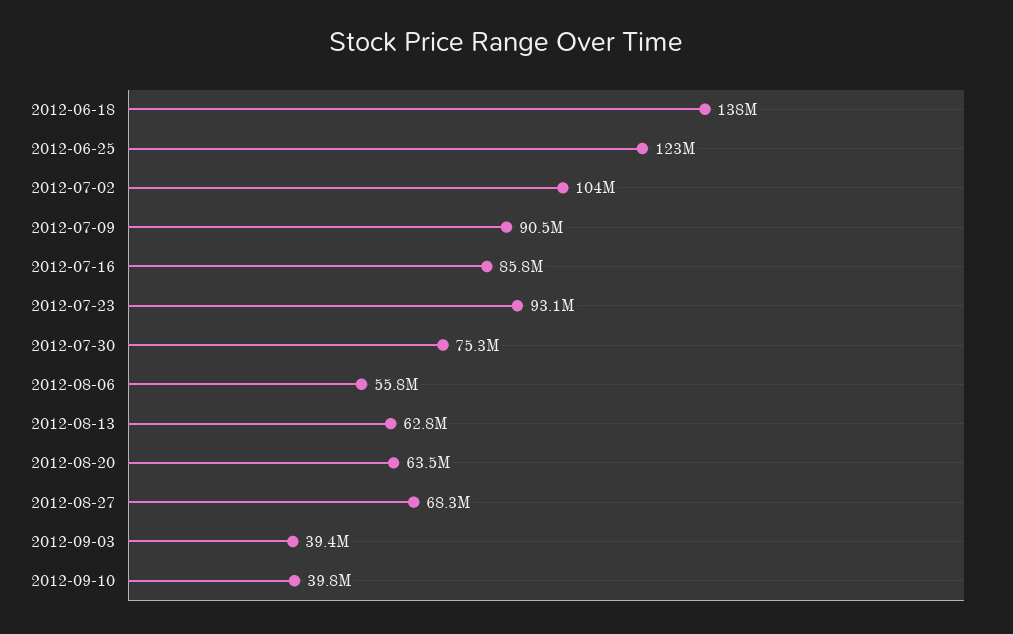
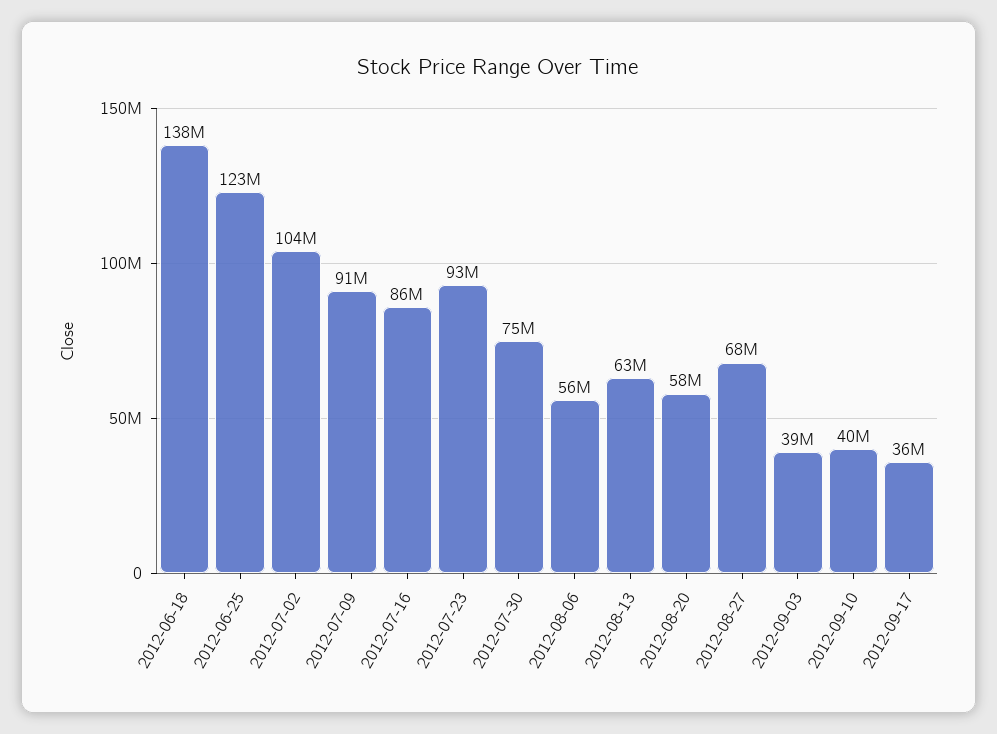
2012-08-20: 63500000 -> 58000000
2012-09-17: none -> 36000000

